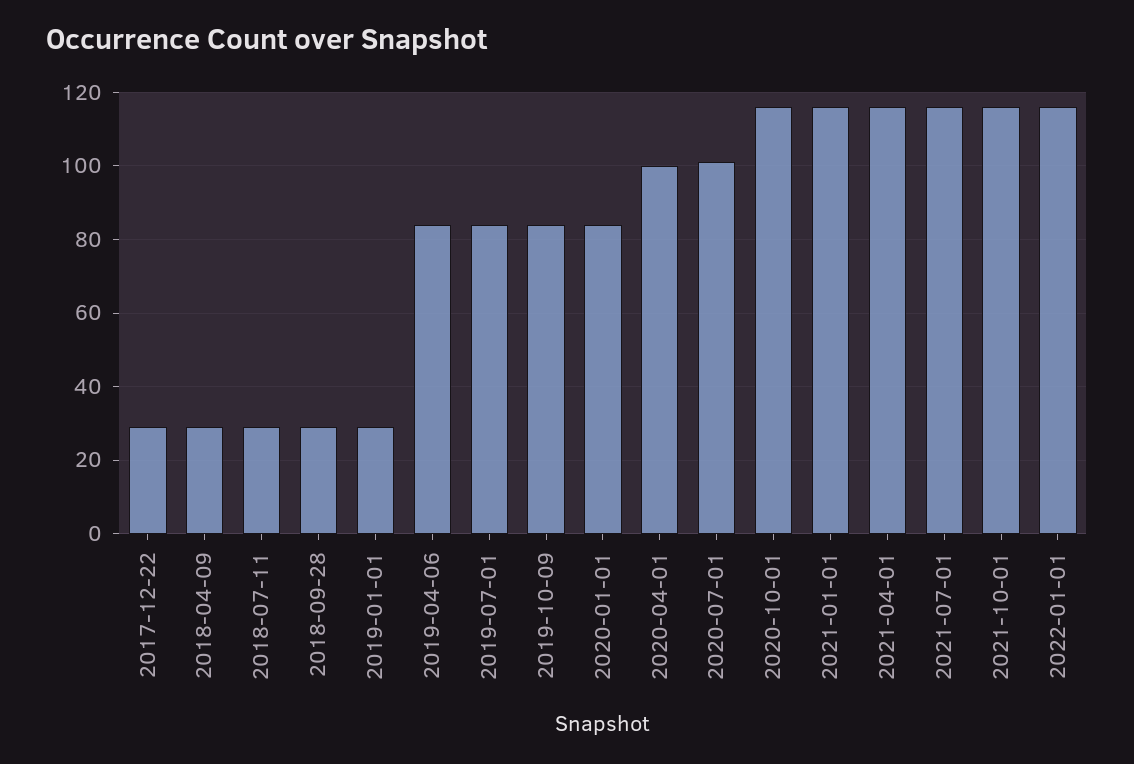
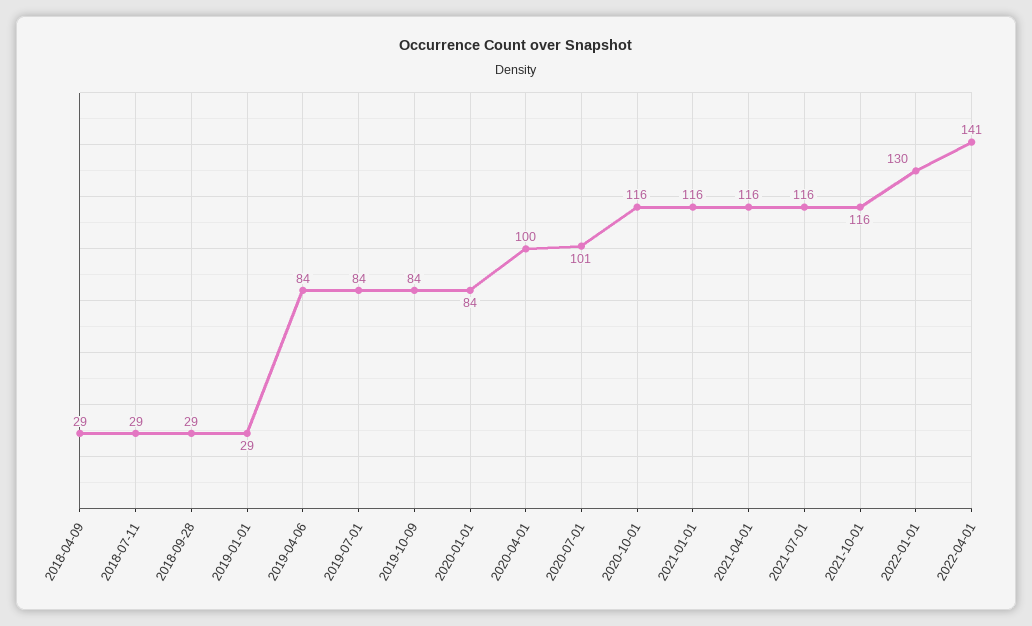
2017-12-22: 30 -> none
2022-01-01: 115 -> 130
2022-04-01: none -> 141

